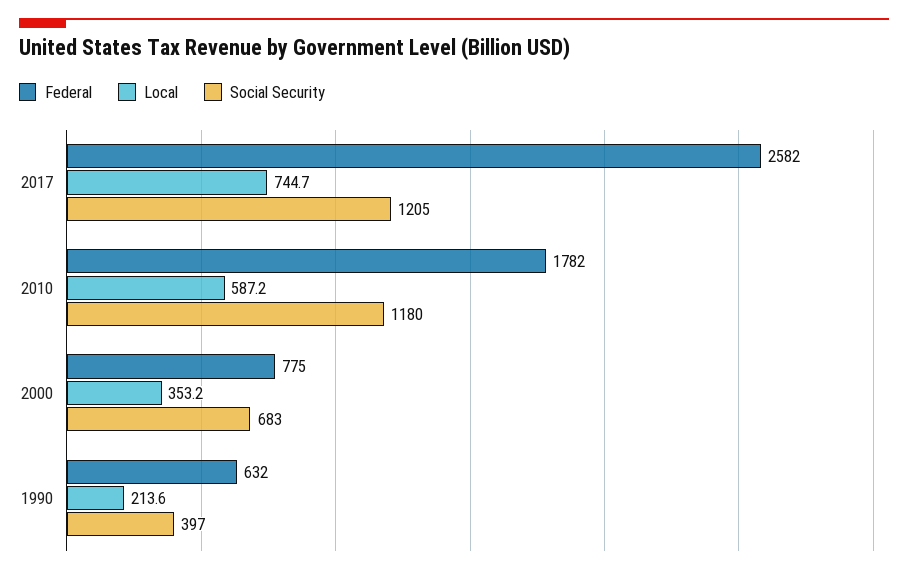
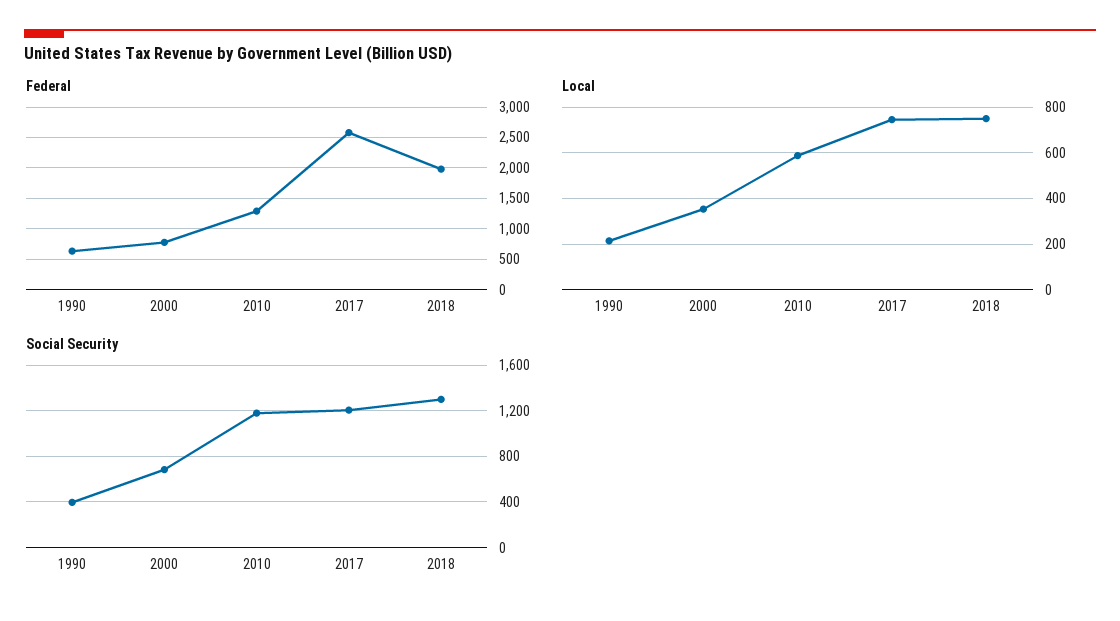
Federal, 2010: 1782 -> 1300
Federal, 2018: none -> 2000
Local, 2018: none -> 750
Social Security, 2018: none -> 1300

